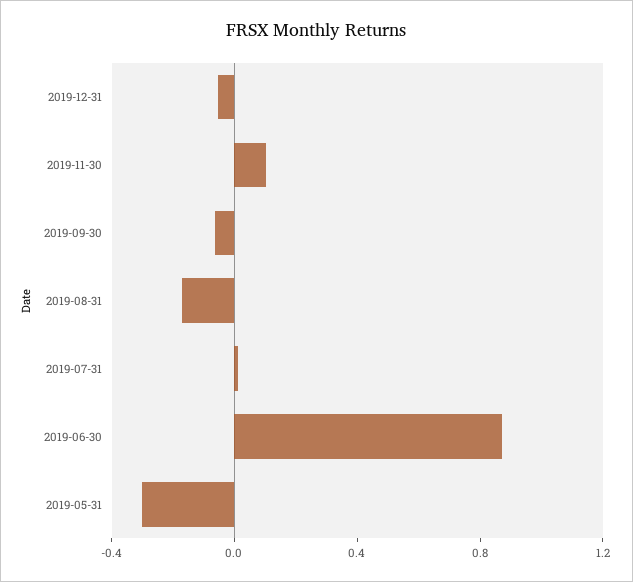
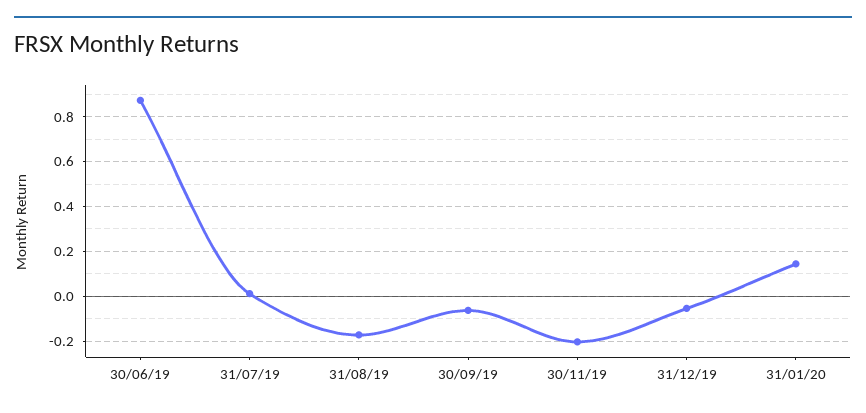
2019-11-30: 0.1 -> -0.2
2019-05-31: -0.3 -> none
31/01/20: none -> 0.15

